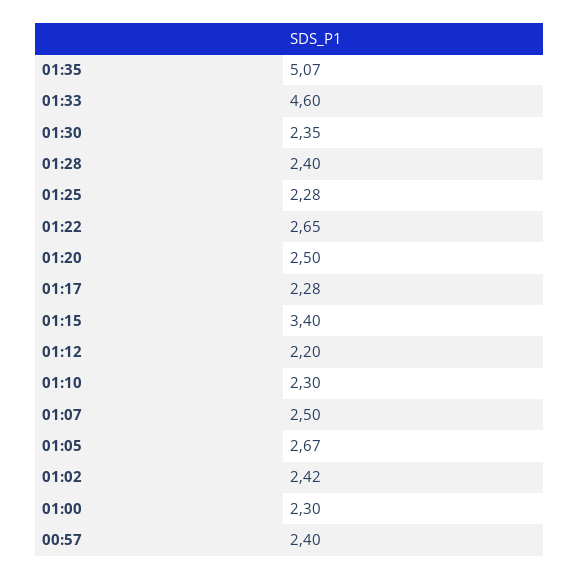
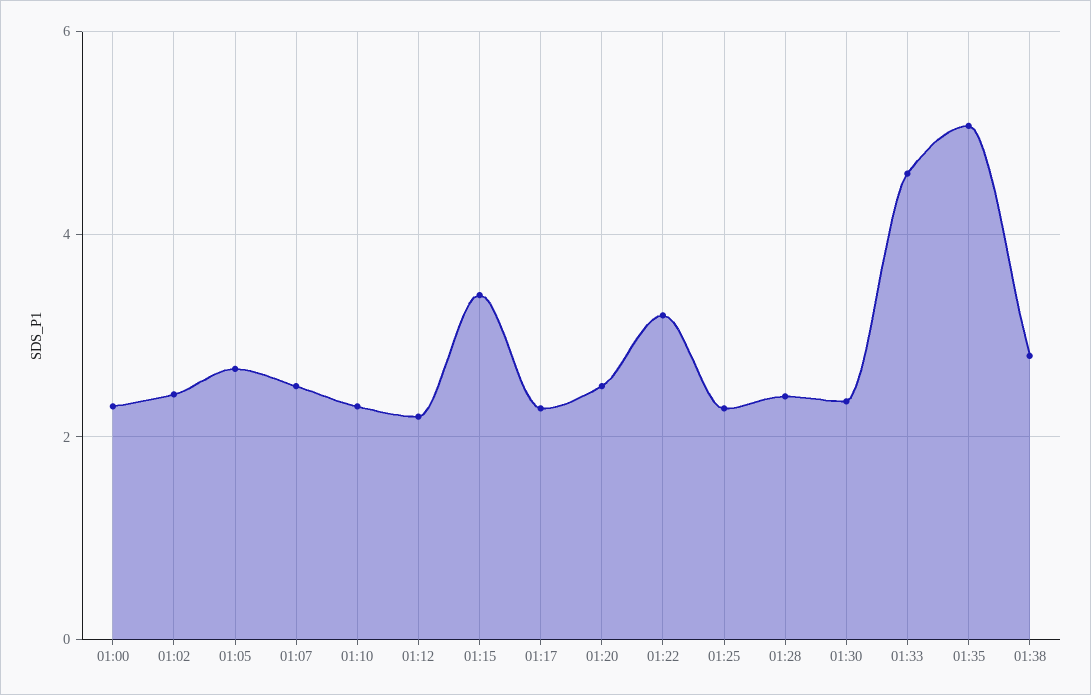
01:22: 2.65 -> 3.2
00:57: 2.4 -> none
01:38: none -> 2.8

